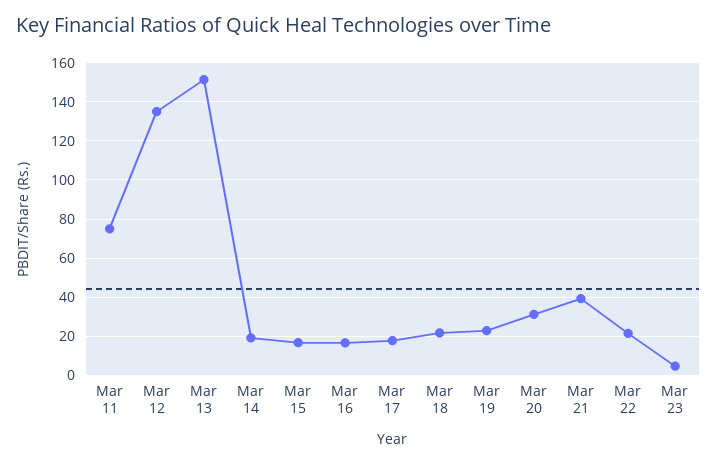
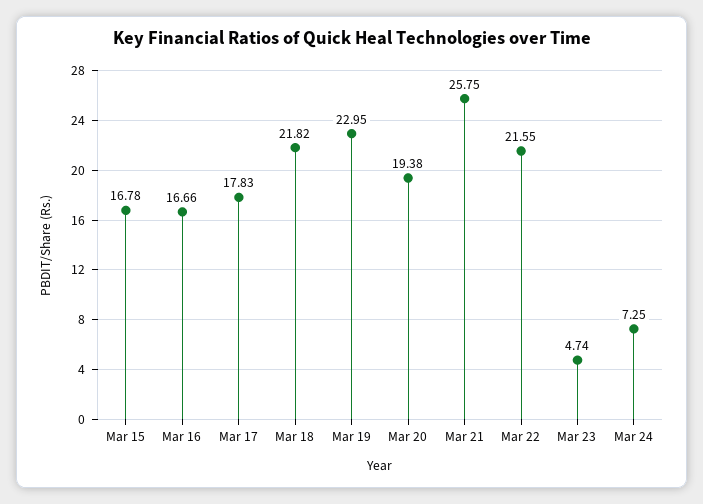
Mar 11: 75 -> none
Mar 12: 135 -> none
Mar 13: 150 -> none
Mar 14: 20 -> none
Mar 20: 30 -> 19.38
Mar 21: 40 -> 25.75
Mar 24: none -> 7.25

